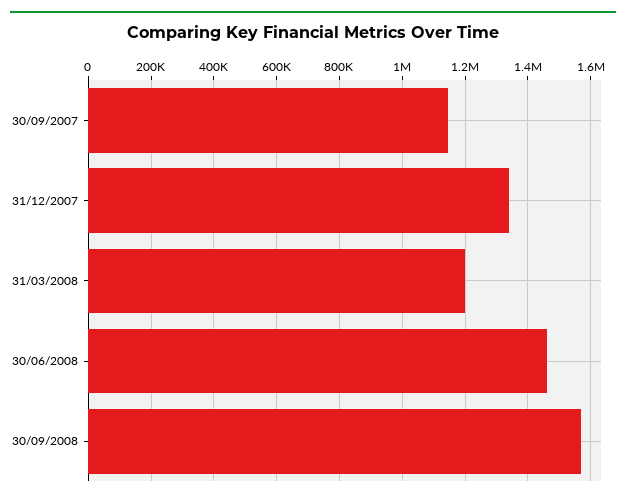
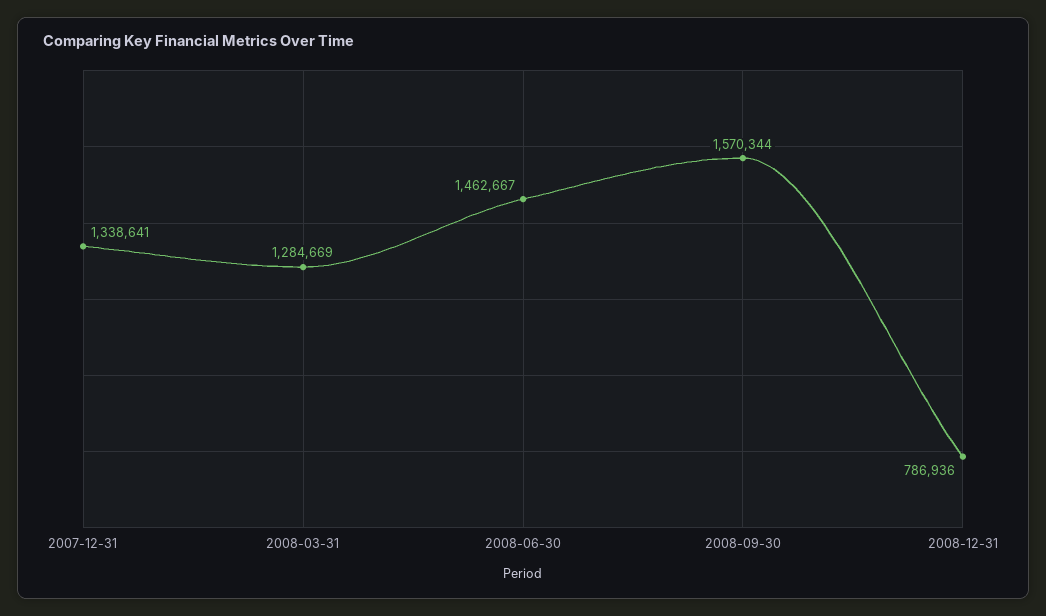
30/09/2007: 1140000 -> none
31/03/2008: 1200000 -> 1284669
2008-12-31: none -> 786936

